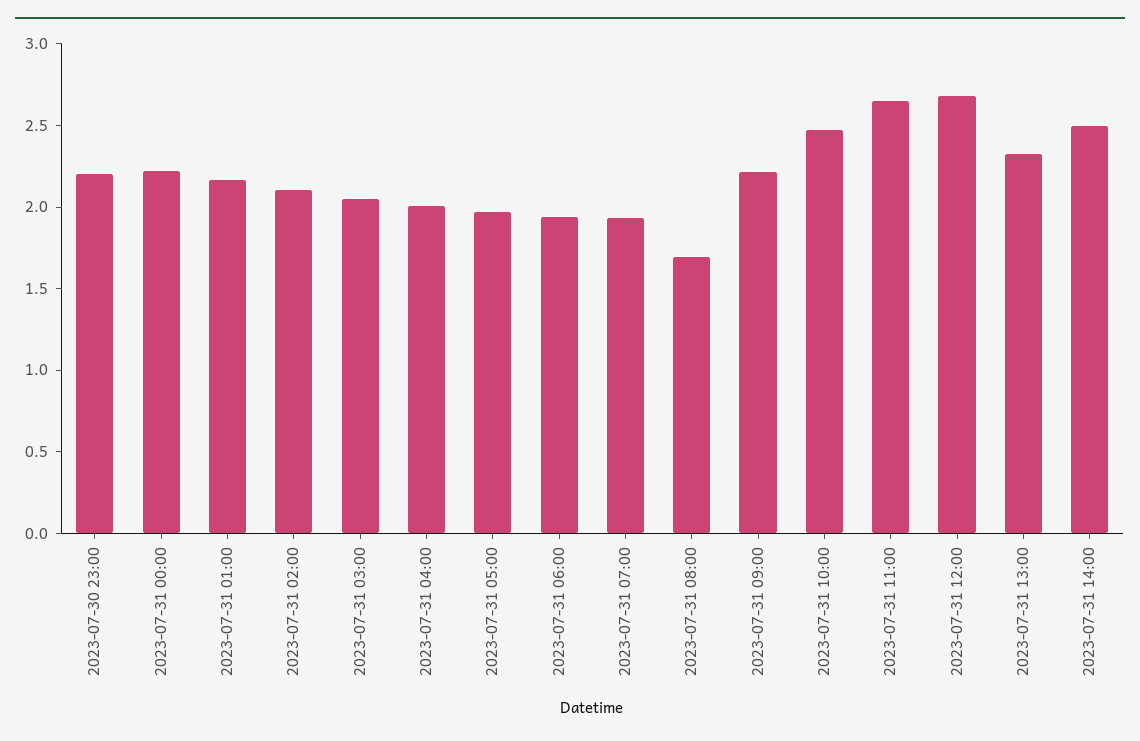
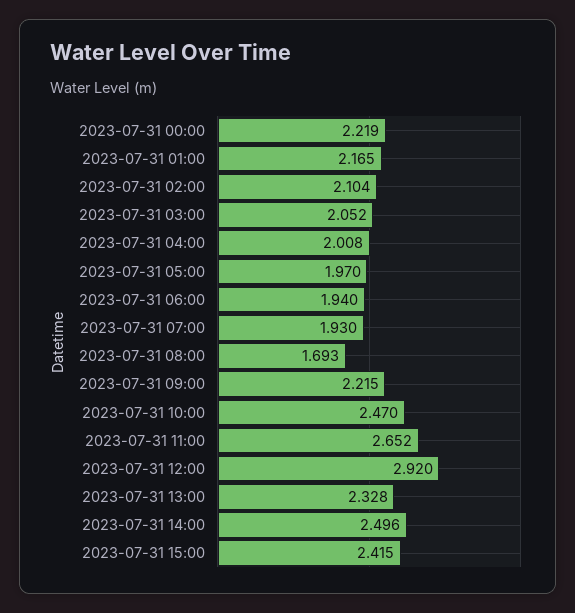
2023-07-30 23:00: 2.2 -> none
2023-07-31 12:00: 2.7 -> 2.92
2023-07-31 15:00: none -> 2.415

